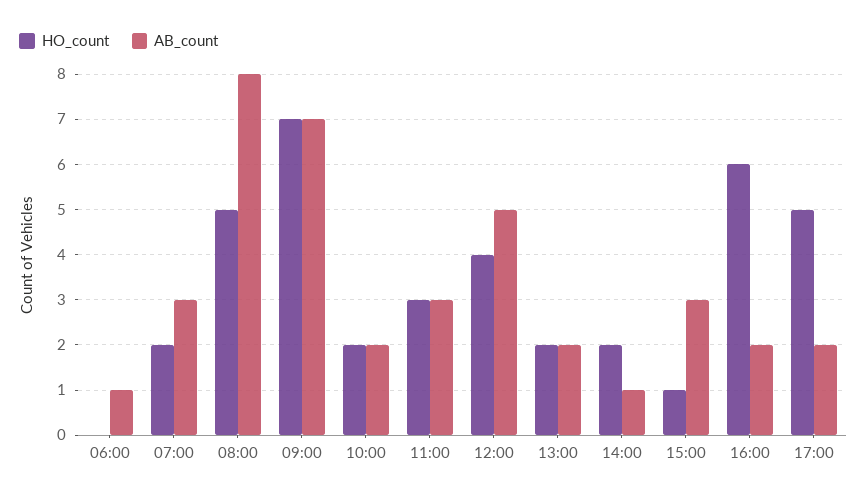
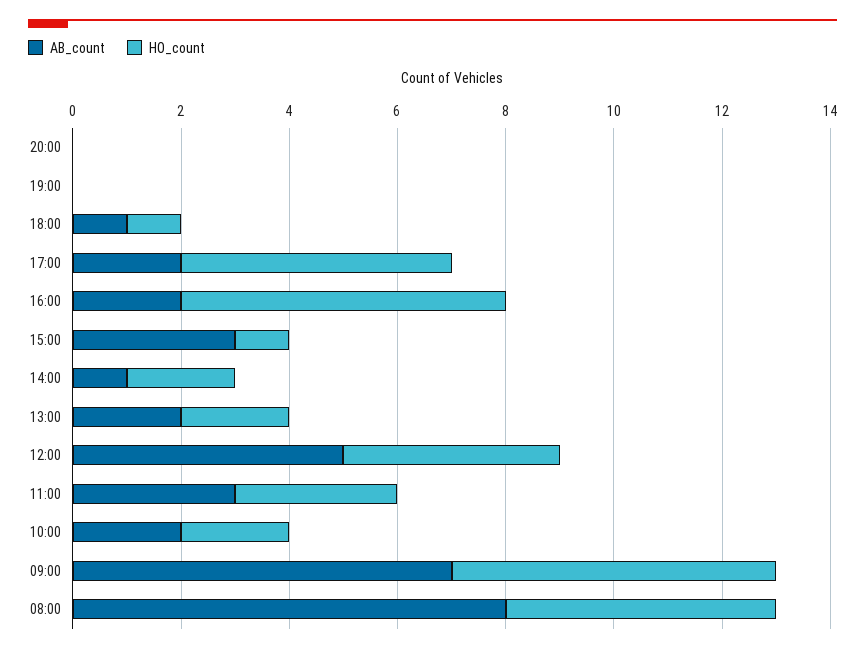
HO_count, 06:00: 0 -> none
AB_count, 06:00: 1 -> none
HO_count, 07:00: 2 -> none
AB_count, 07:00: 3 -> none
HO_count, 09:00: 7 -> 6
AB_count, 20:00: none -> 0
HO_count, 20:00: none -> 0
AB_count, 19:00: none -> 0
HO_count, 19:00: none -> 0
AB_count, 18:00: none -> 1
HO_count, 18:00: none -> 1

